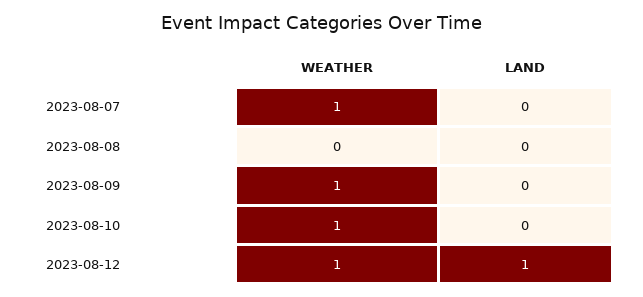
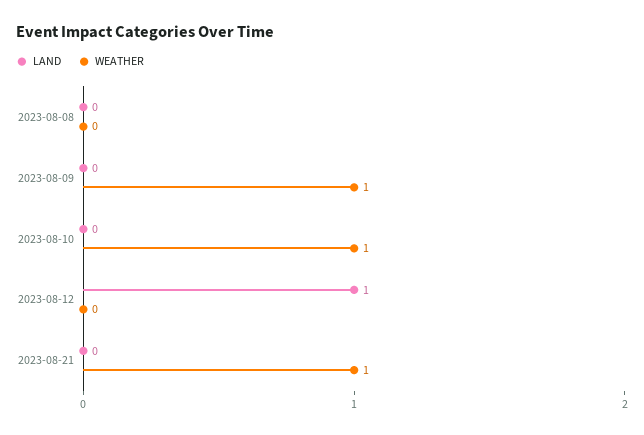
WEATHER, 2023-08-07: 1 -> none
LAND, 2023-08-07: 0 -> none
WEATHER, 2023-08-12: 1 -> 0
LAND, 2023-08-21: none -> 0
WEATHER, 2023-08-21: none -> 1

